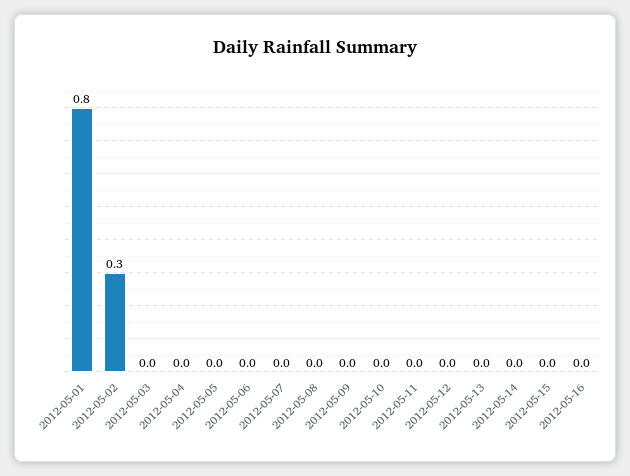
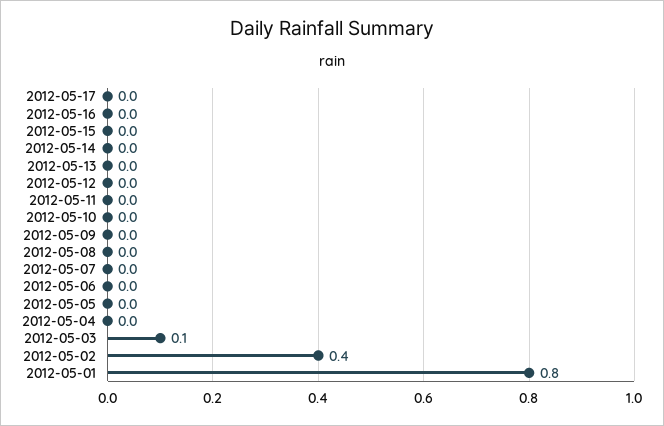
2012-05-02: 0.3 -> 0.4
2012-05-03: 0 -> 0.1
2012-05-17: none -> 0

